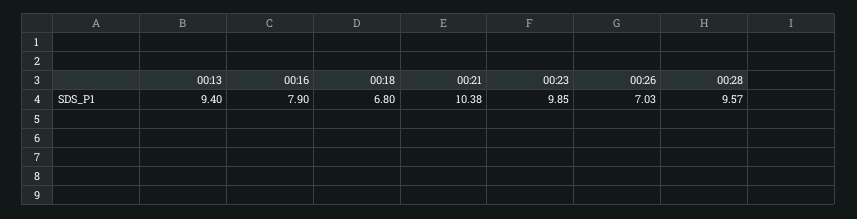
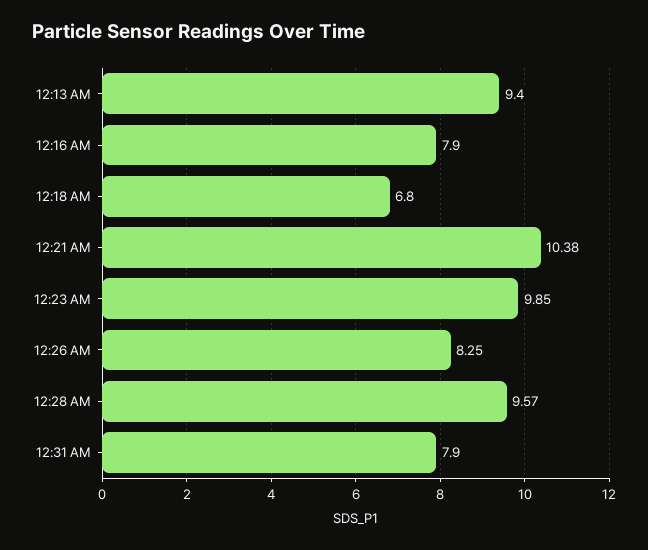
00:26: 7.03 -> 8.25
12:31 AM: none -> 7.9

